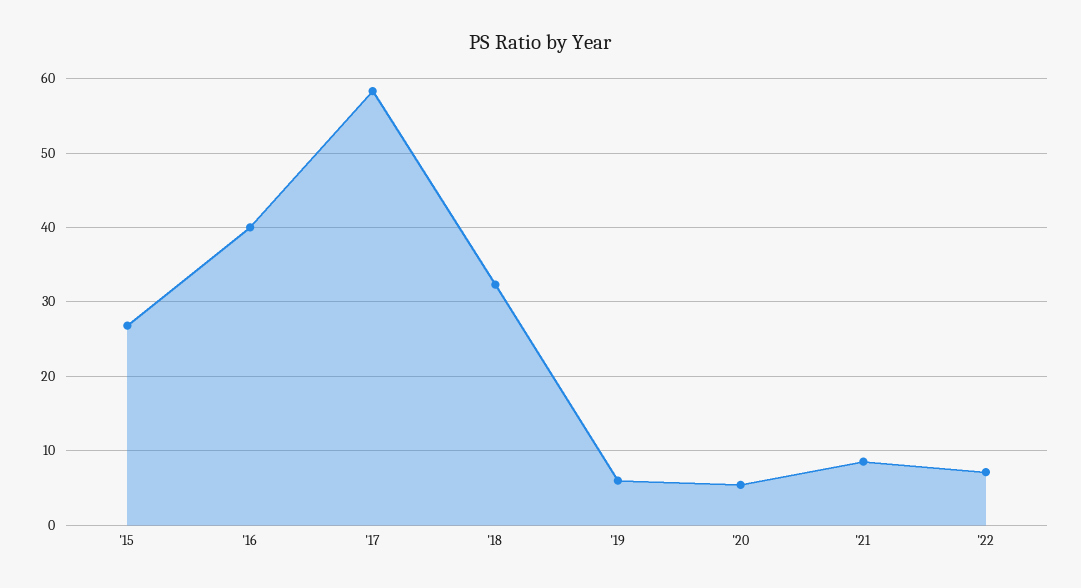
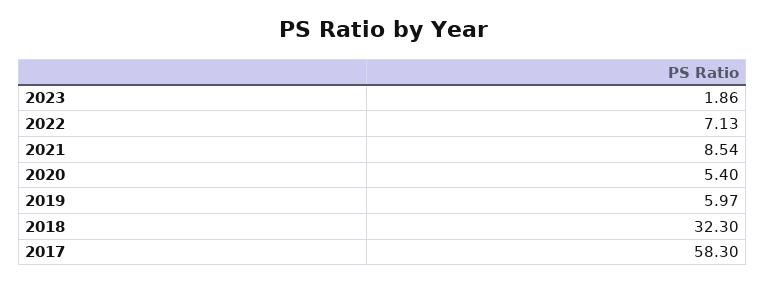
'15: 27 -> none
'16: 40 -> none
2023: none -> 1.86

